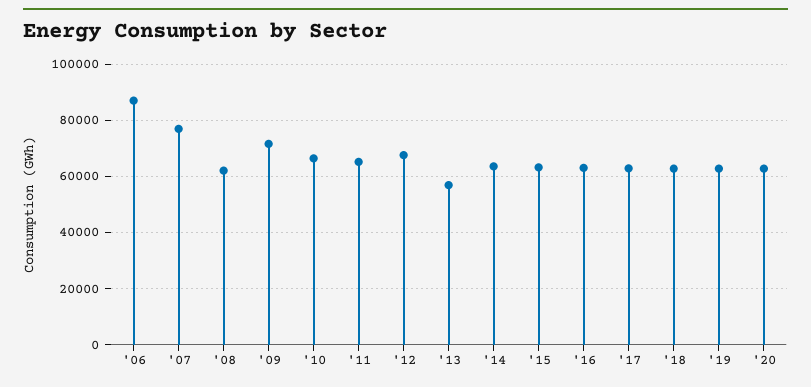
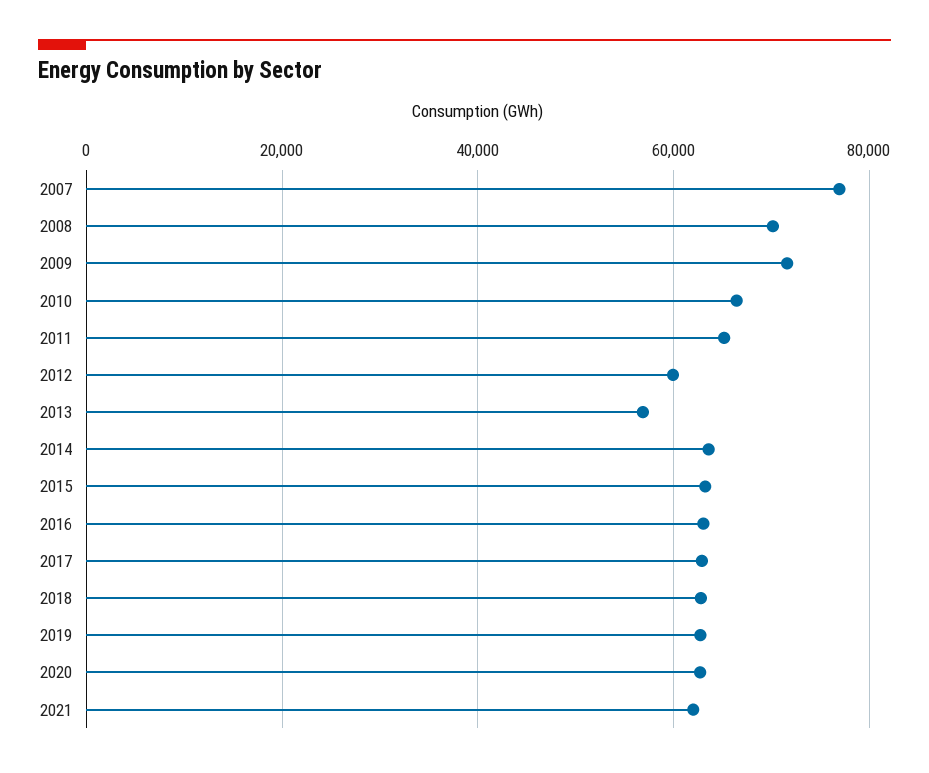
'06: 87500 -> none
'08: 62500 -> 70000
'12: 67500 -> 60000
2021: none -> 62000

